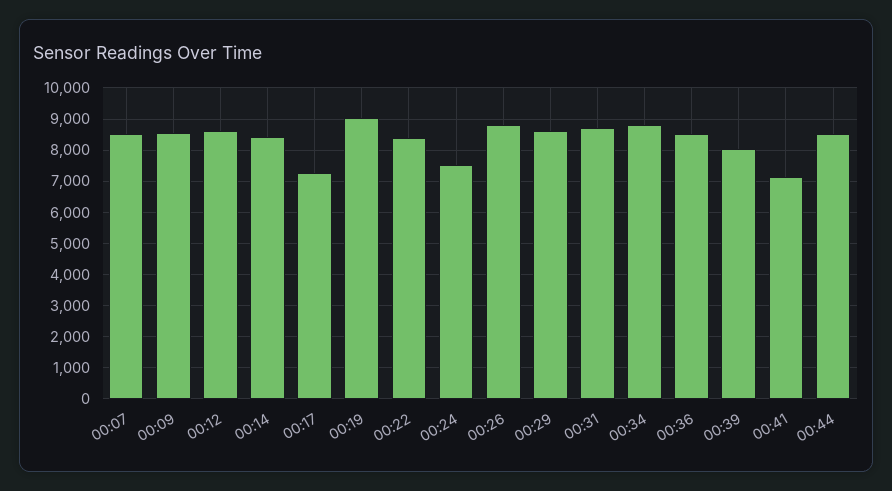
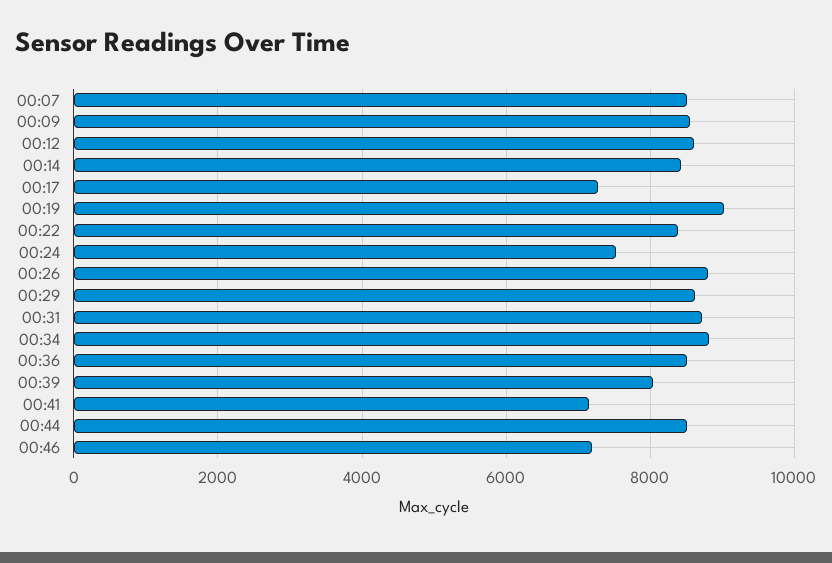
00:46: none -> 7200

